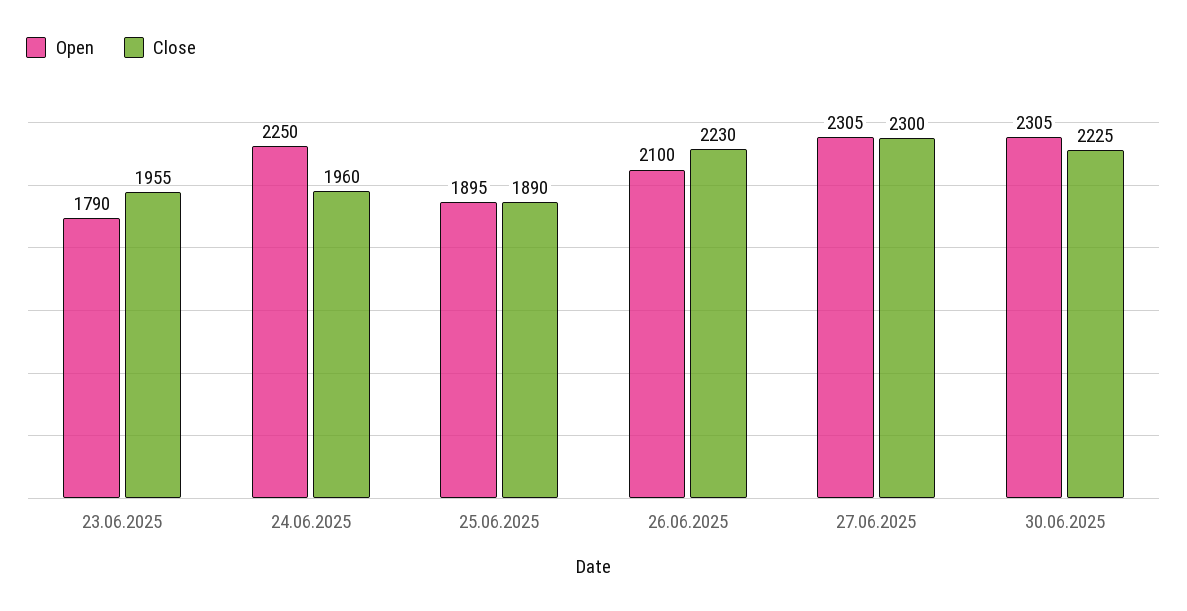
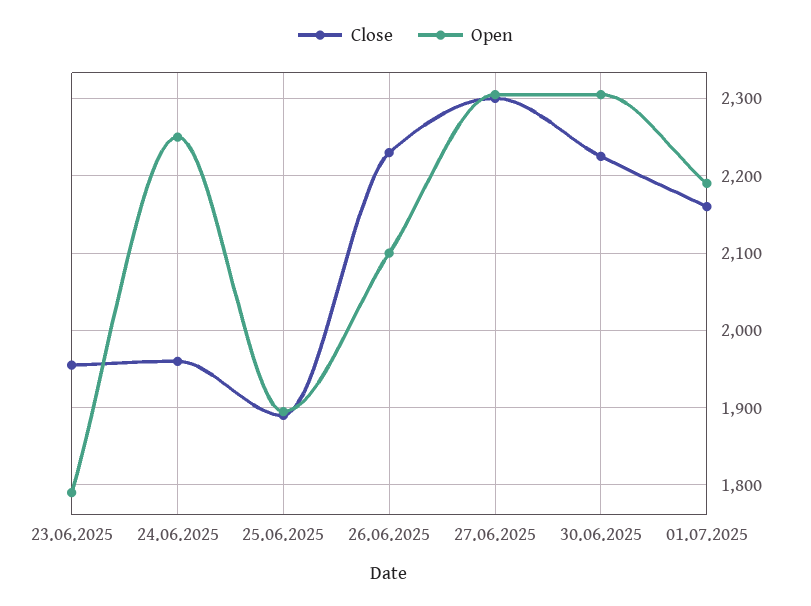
Close, 01.07.2025: none -> 2160
Open, 01.07.2025: none -> 2190

